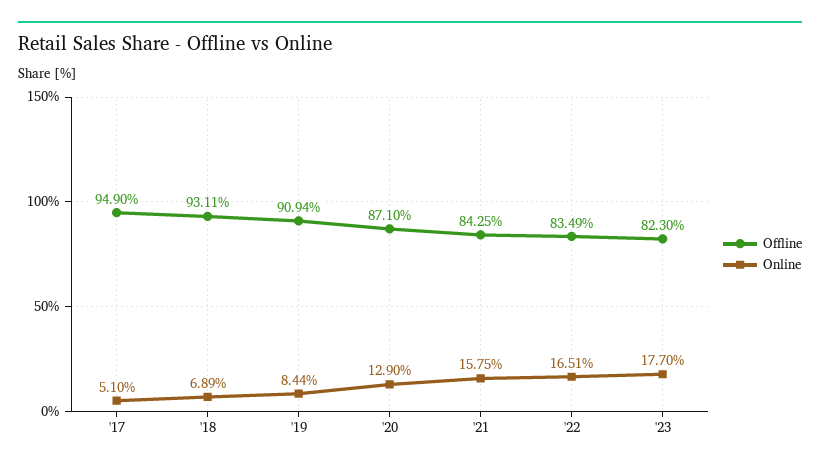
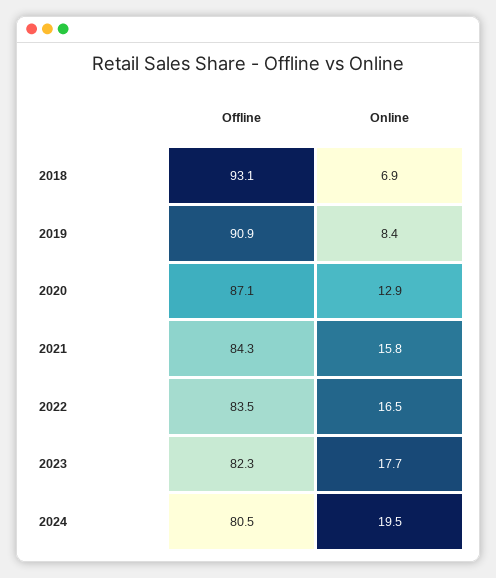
Offline, '17: 94.9 -> none
Online, '17: 5.1 -> none
Offline, 2024: none -> 80.5
Online, 2024: none -> 19.5

